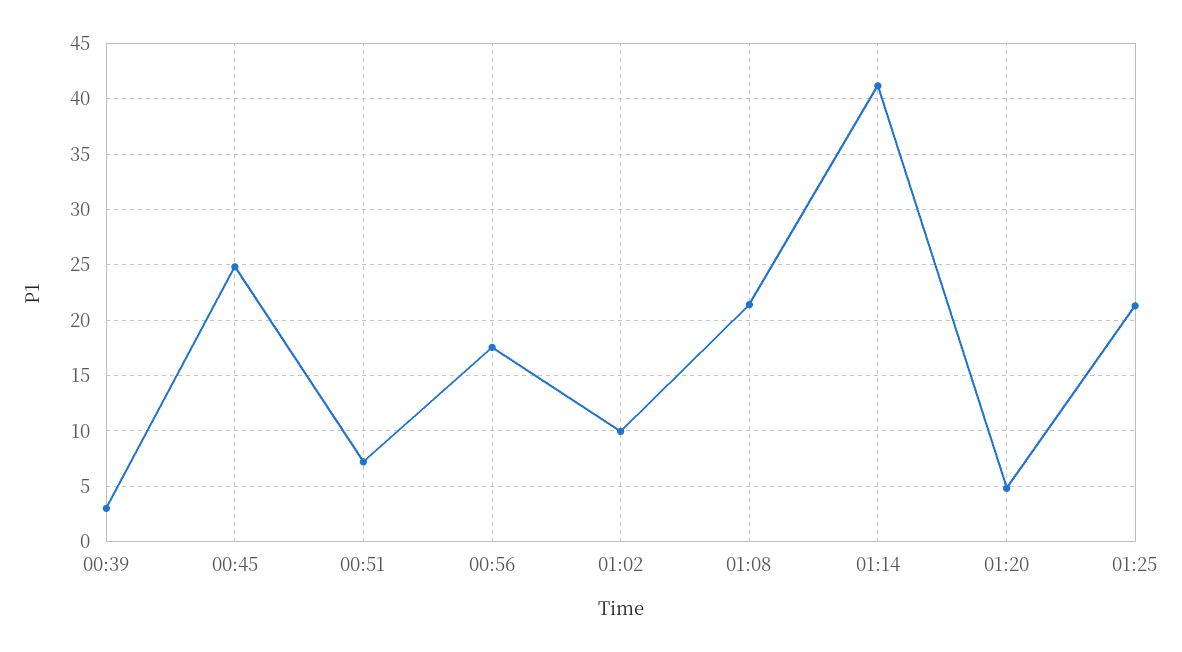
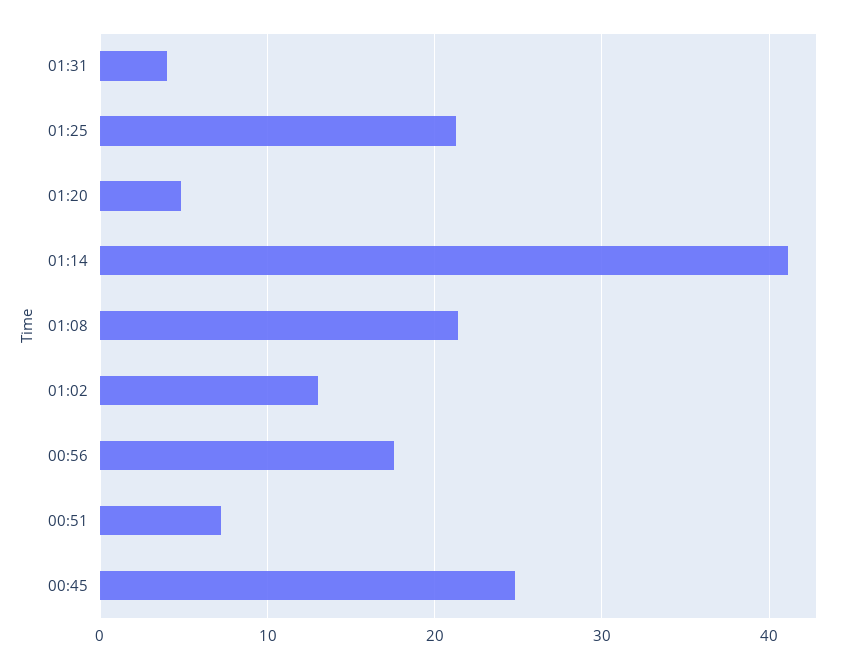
00:39: 3 -> none
01:02: 10 -> 13
01:31: none -> 4

